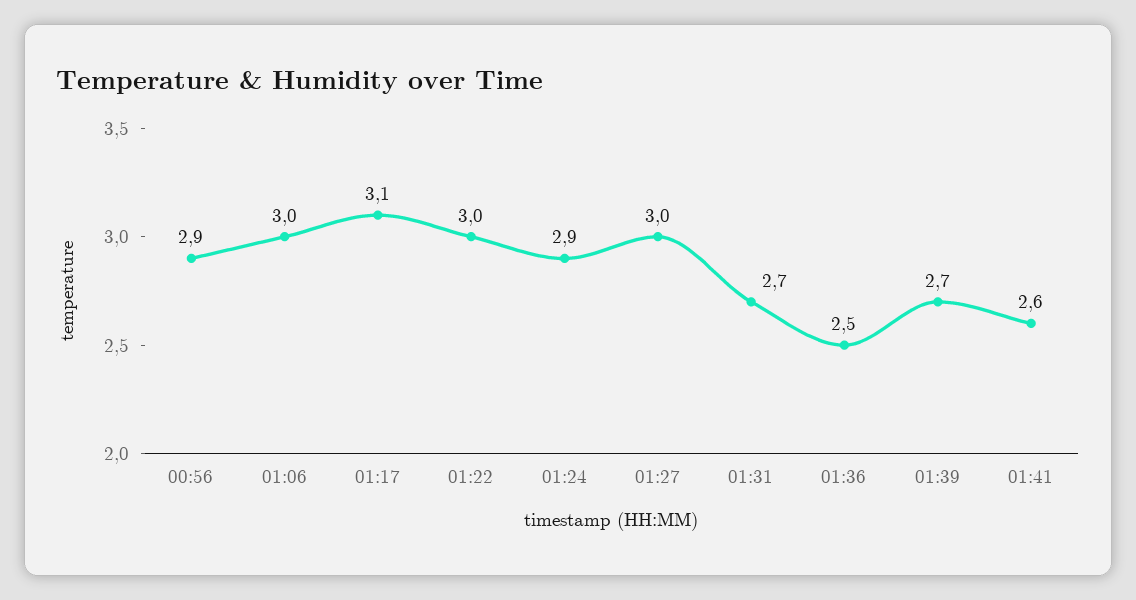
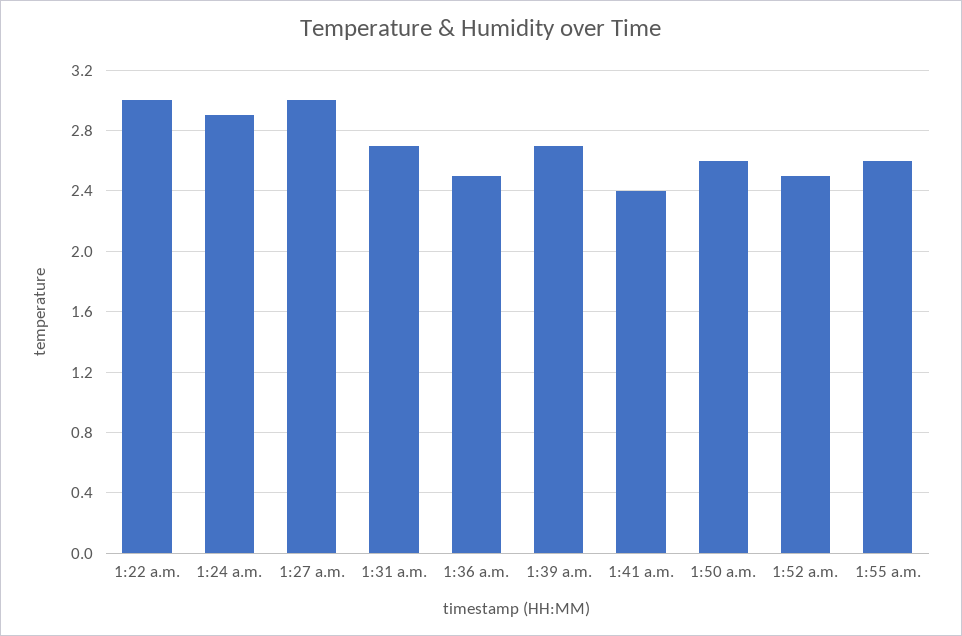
00:56: 2.9 -> none
01:06: 3 -> none
01:17: 3.1 -> none
01:41: 2.6 -> 2.4
1:50 a.m.: none -> 2.6
1:52 a.m.: none -> 2.5
1:55 a.m.: none -> 2.6

